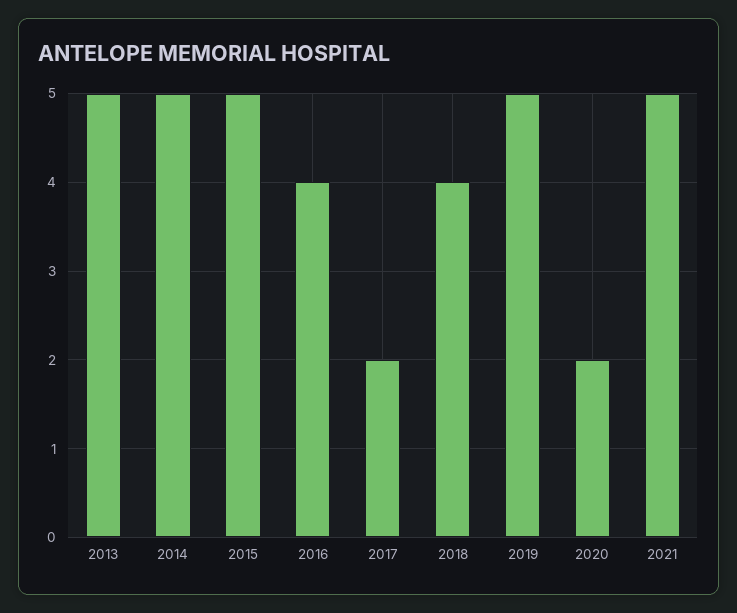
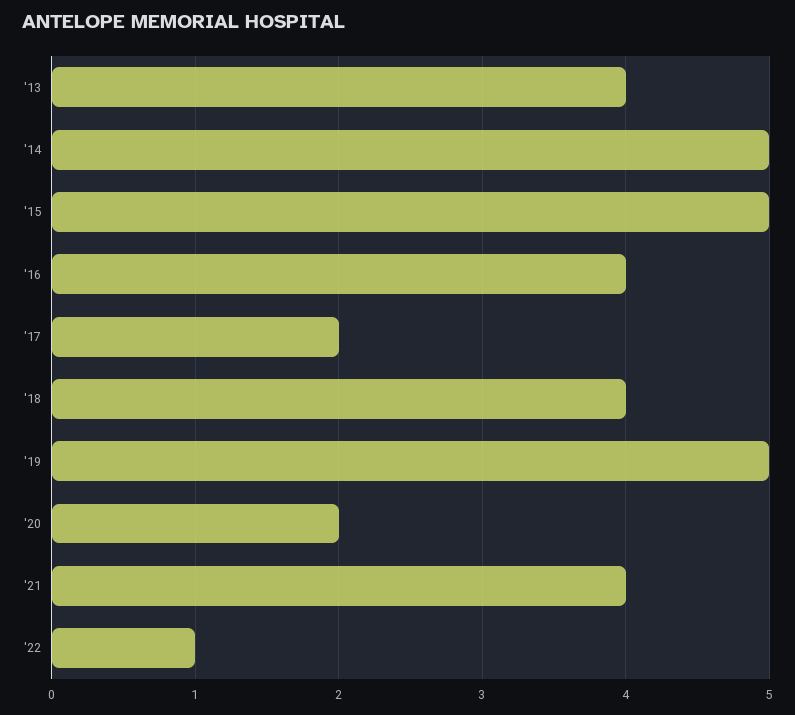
2013: 5 -> 4
2021: 5 -> 4
'22: none -> 1

